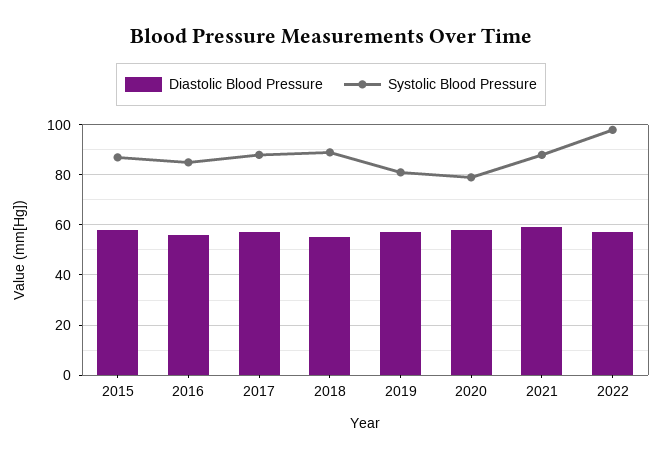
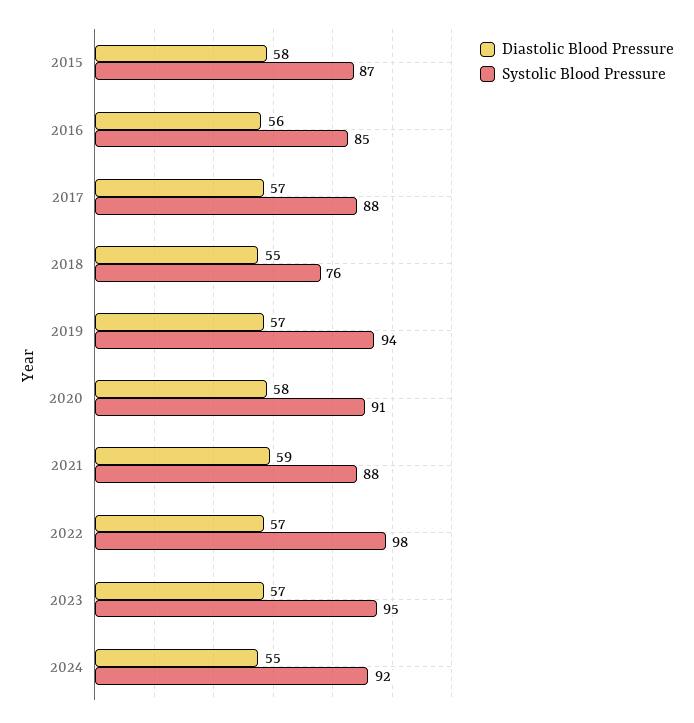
Systolic Blood Pressure, 2018: 90 -> 76
Systolic Blood Pressure, 2019: 80 -> 94
Systolic Blood Pressure, 2020: 80 -> 91
Diastolic Blood Pressure, 2023: none -> 57
Systolic Blood Pressure, 2023: none -> 95
Diastolic Blood Pressure, 2024: none -> 55
Systolic Blood Pressure, 2024: none -> 92

